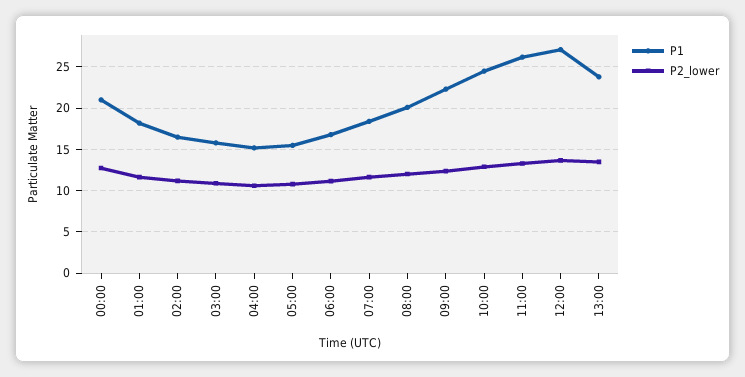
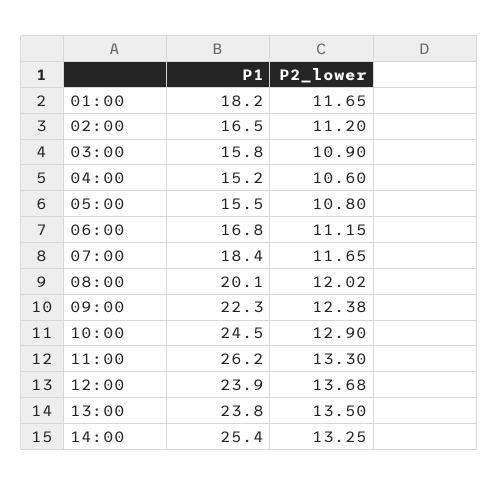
P1, 00:00: 21 -> none
P2_lower, 00:00: 13 -> none
P1, 12:00: 27 -> 23.9
P1, 14:00: none -> 25.4
P2_lower, 14:00: none -> 13.25

